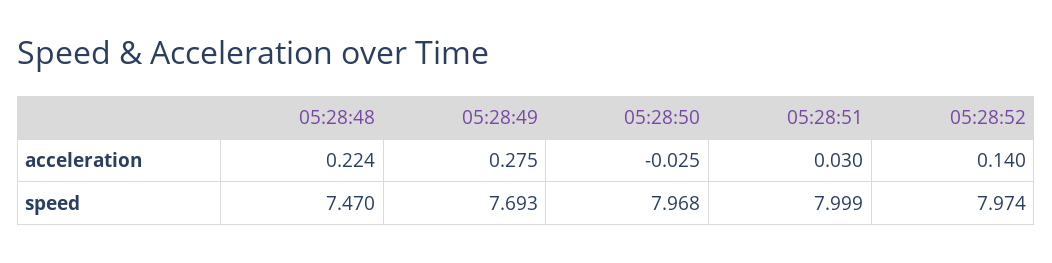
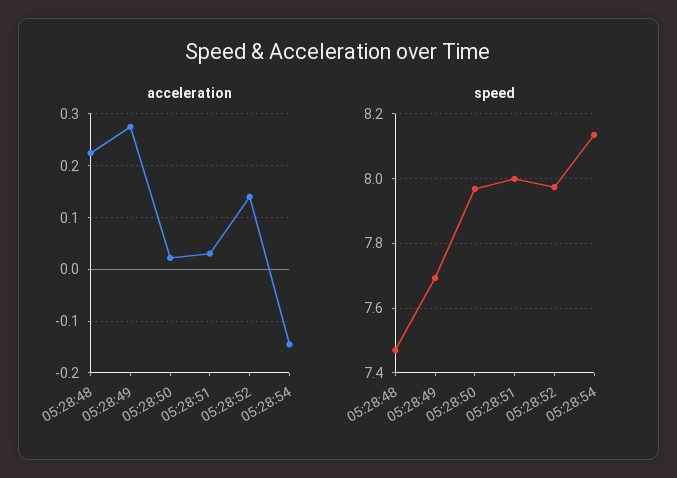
acceleration, 05:28:50: -0.025 -> 0.02
acceleration, 05:28:54: none -> -0.14
speed, 05:28:54: none -> 8.14

